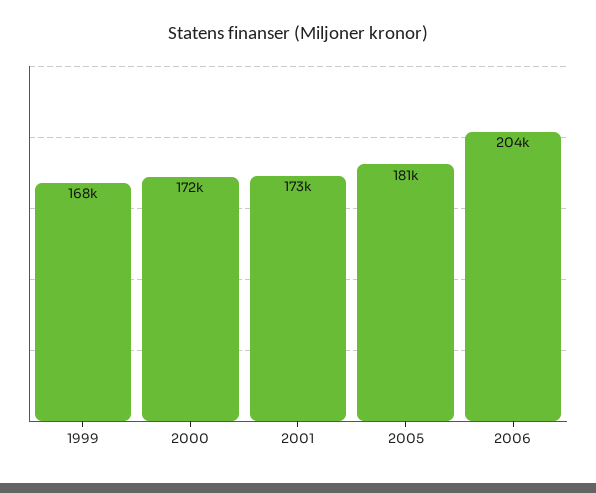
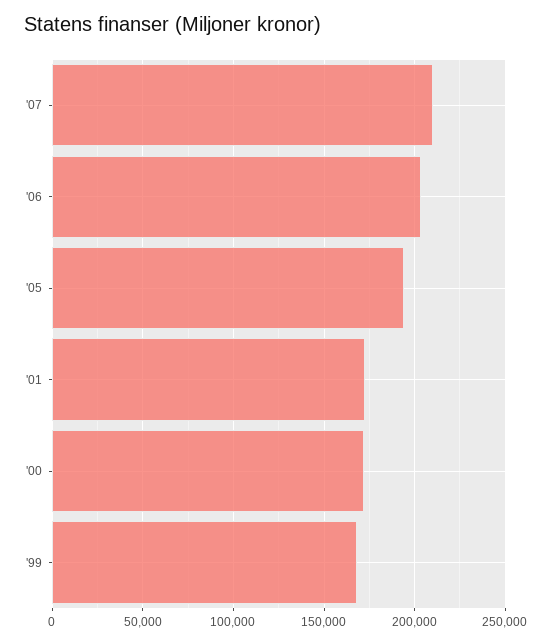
2005: 181000 -> 195000
'07: none -> 210000

